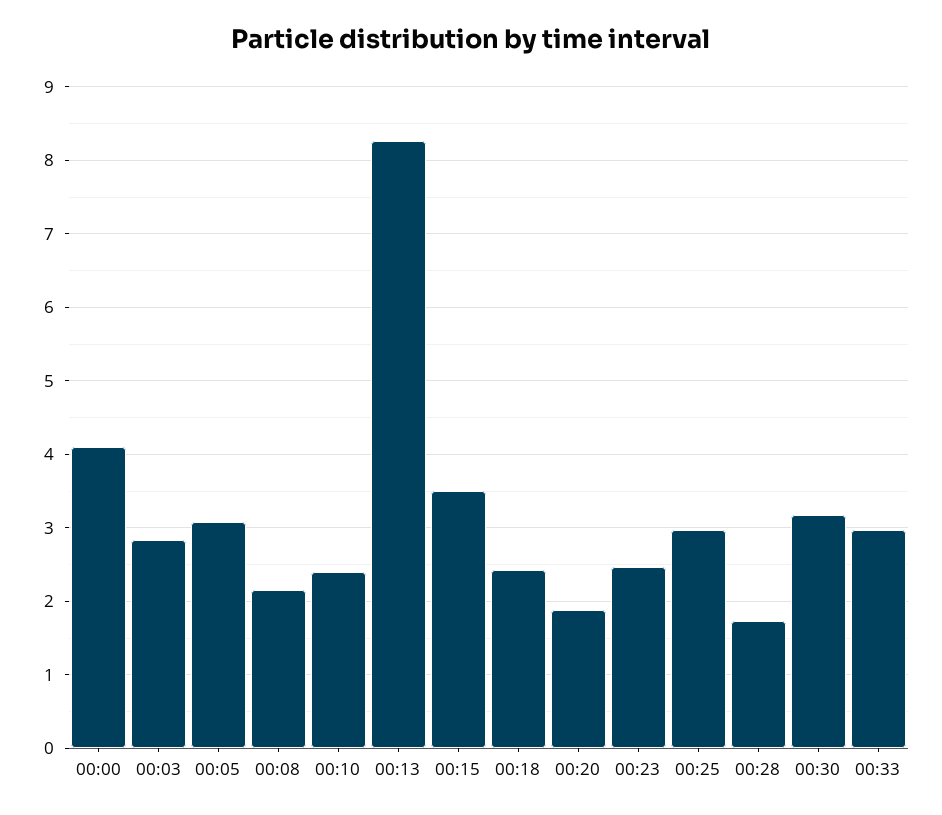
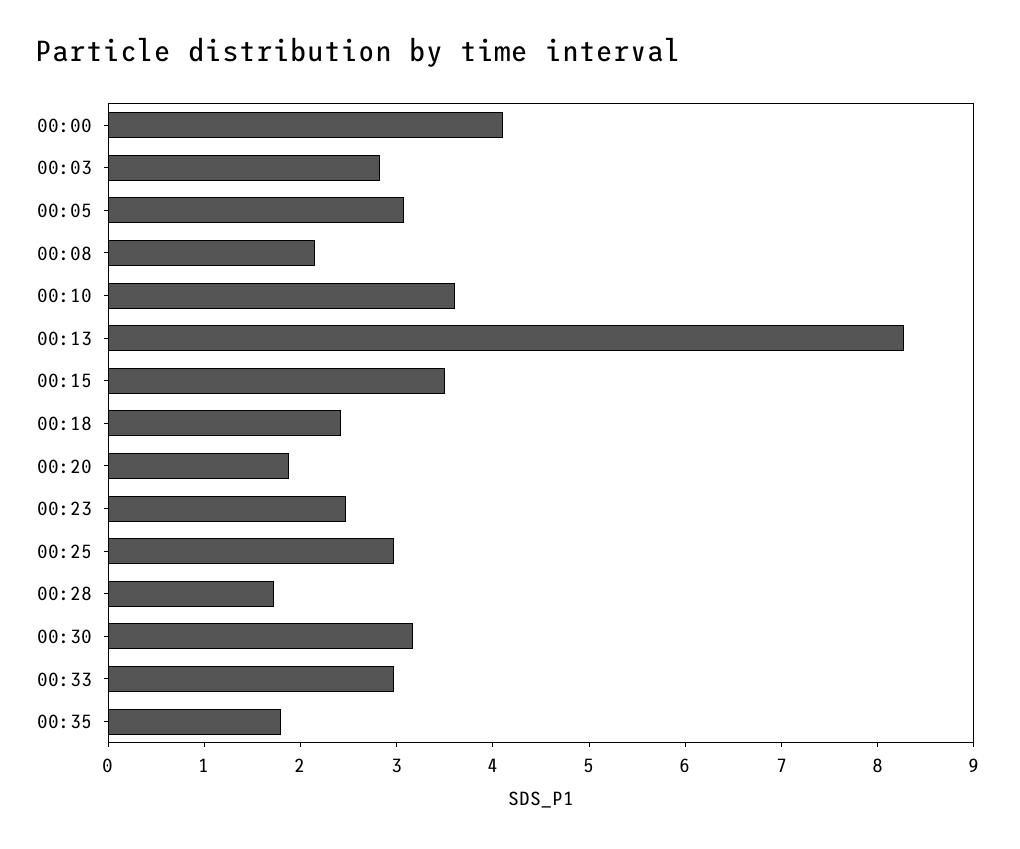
00:10: 2.4 -> 3.6
00:35: none -> 1.8

